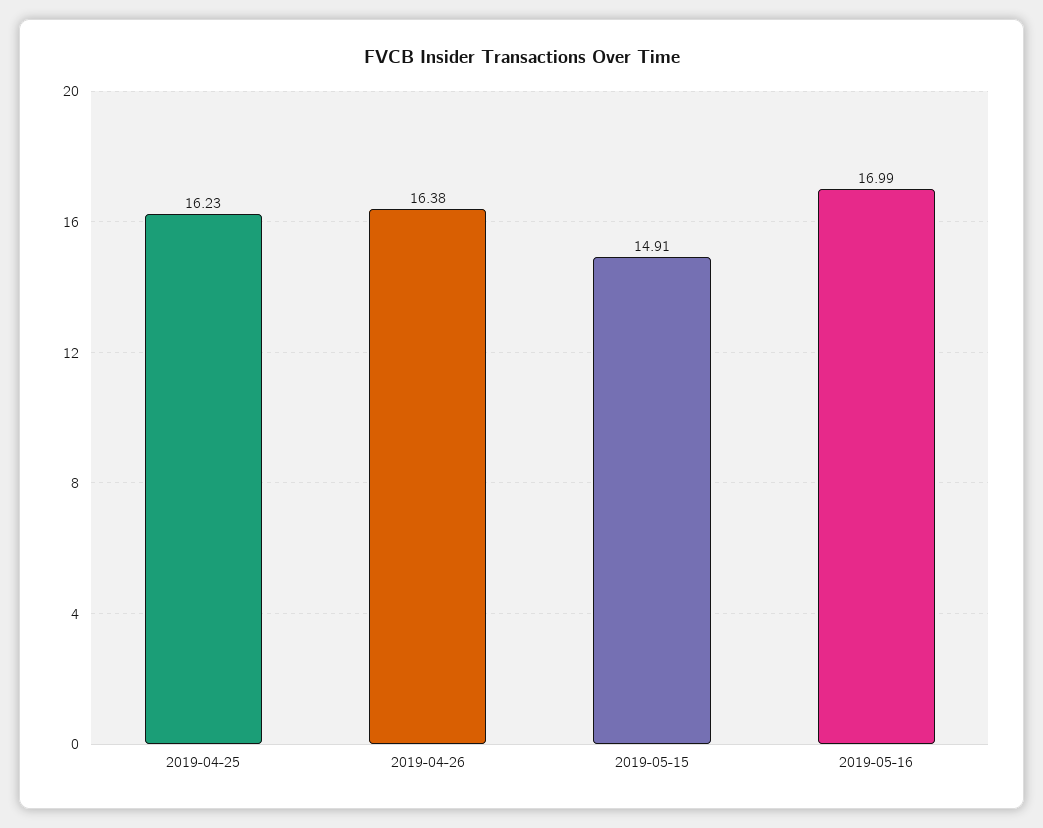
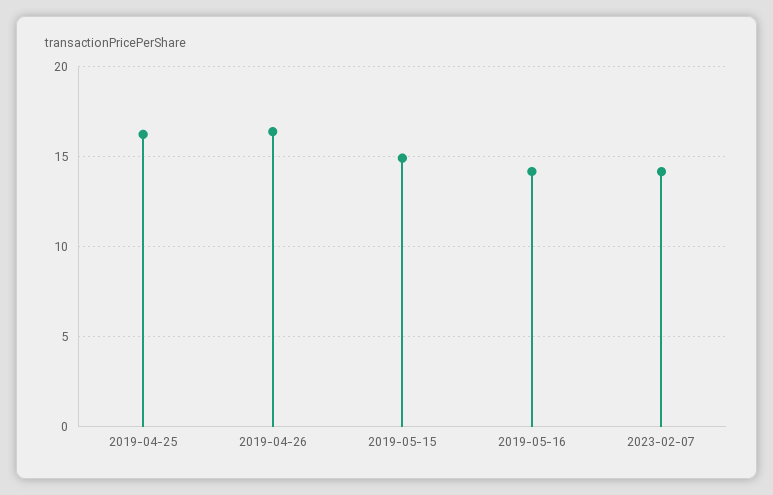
2019-05-16: 16.99 -> 14
2023-02-07: none -> 14

